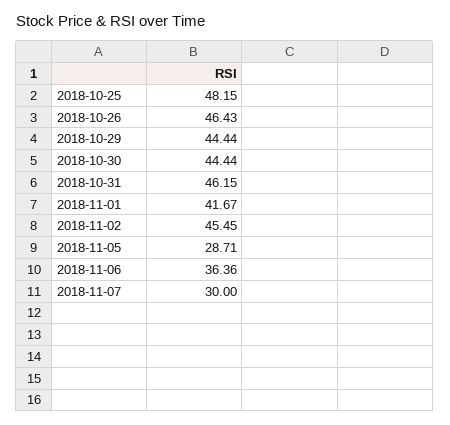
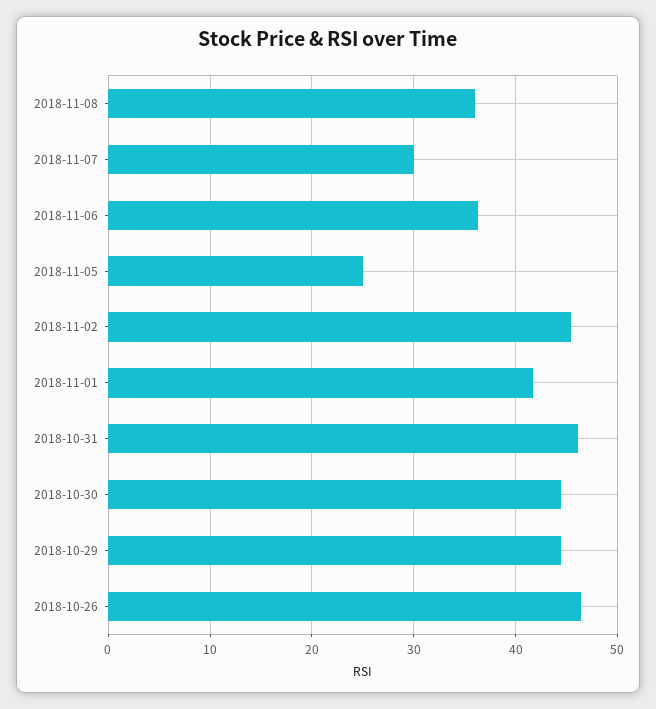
2018-10-25: 48.15 -> none
2018-11-05: 28.71 -> 25
2018-11-08: none -> 36

